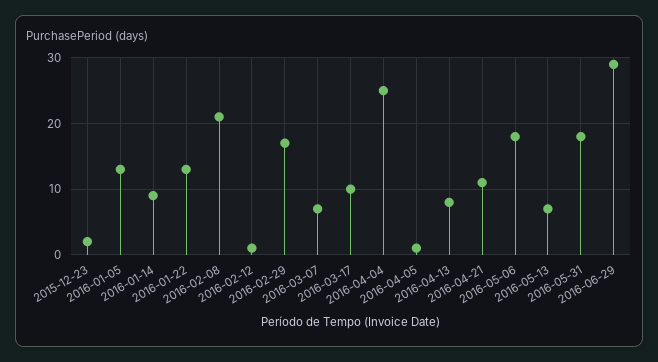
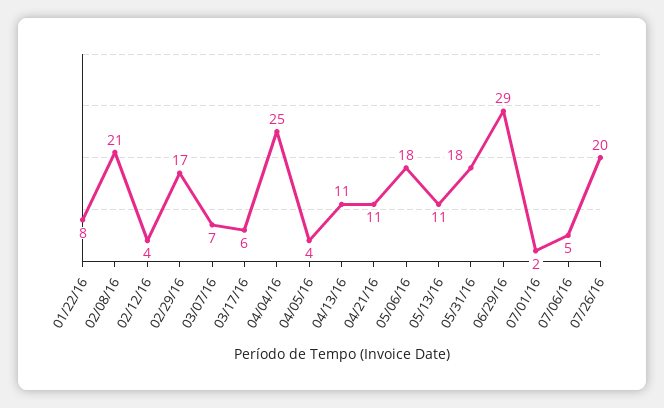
2015-12-23: 2 -> none
2016-01-05: 13 -> none
2016-01-14: 9 -> none
2016-01-22: 13 -> 8
2016-02-12: 1 -> 4
2016-03-17: 10 -> 6
2016-04-05: 1 -> 4
2016-04-13: 8 -> 11
2016-05-13: 7 -> 11
07/01/16: none -> 2
07/06/16: none -> 5
07/26/16: none -> 20

